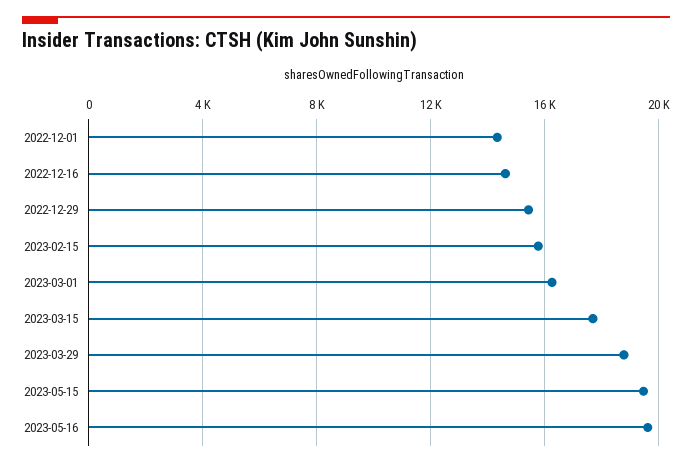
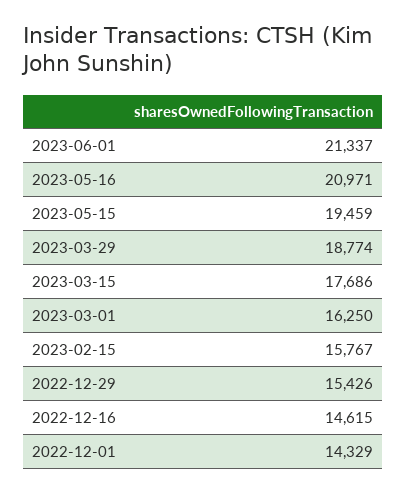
2023-05-16: 19500 -> 20971
2023-06-01: none -> 21337

